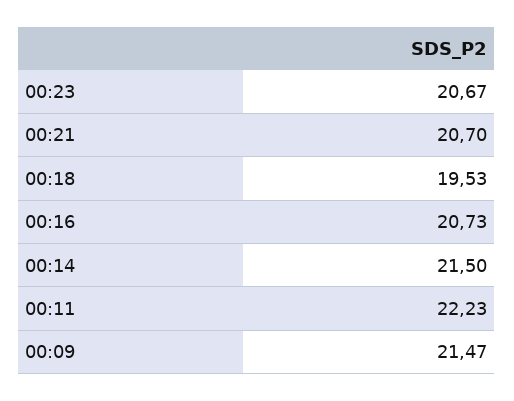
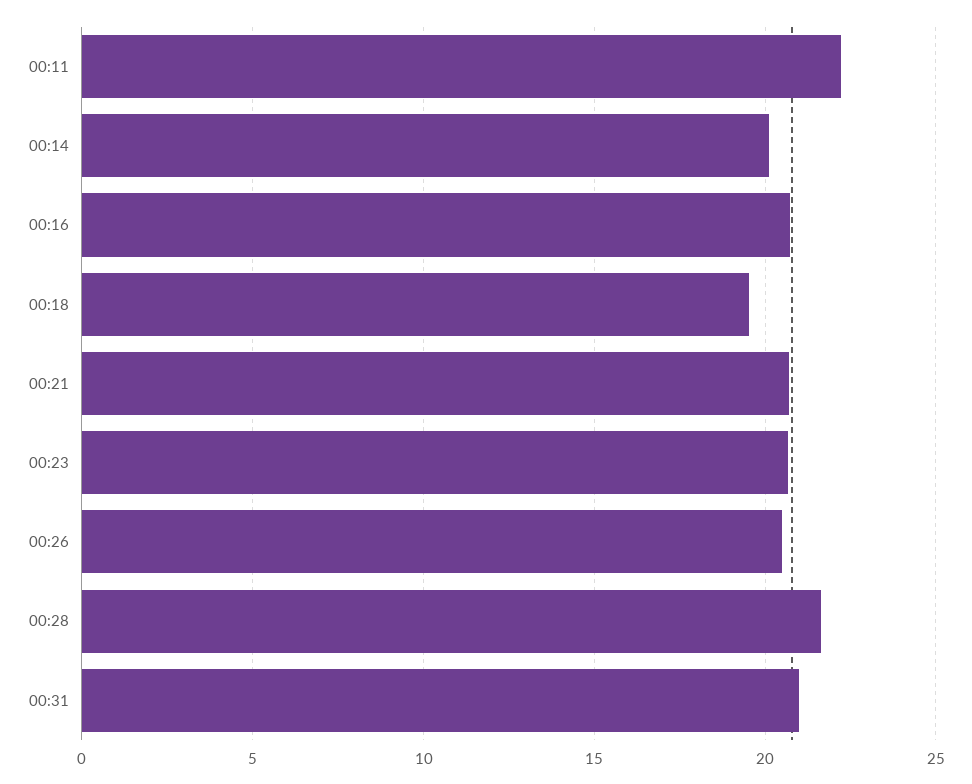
00:14: 21.5 -> 20
00:09: 21.47 -> none
00:26: none -> 20.5
00:28: none -> 21.5
00:31: none -> 21

